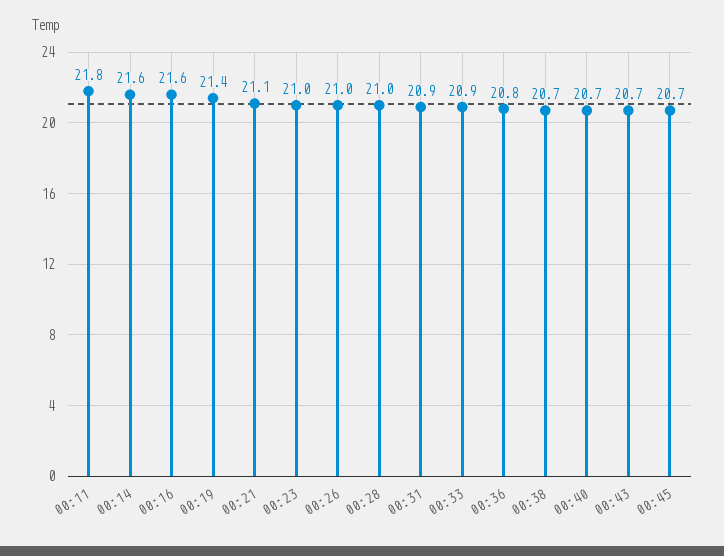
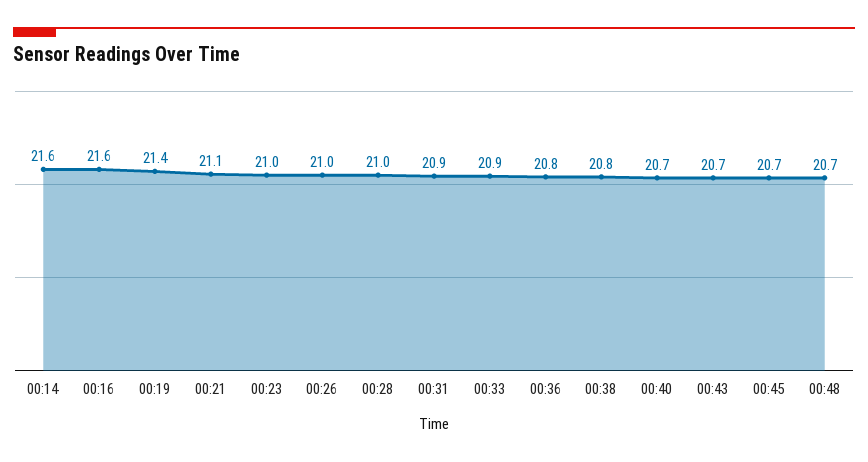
00:11: 21.8 -> none
00:38: 20.7 -> 20.8
00:48: none -> 20.7

